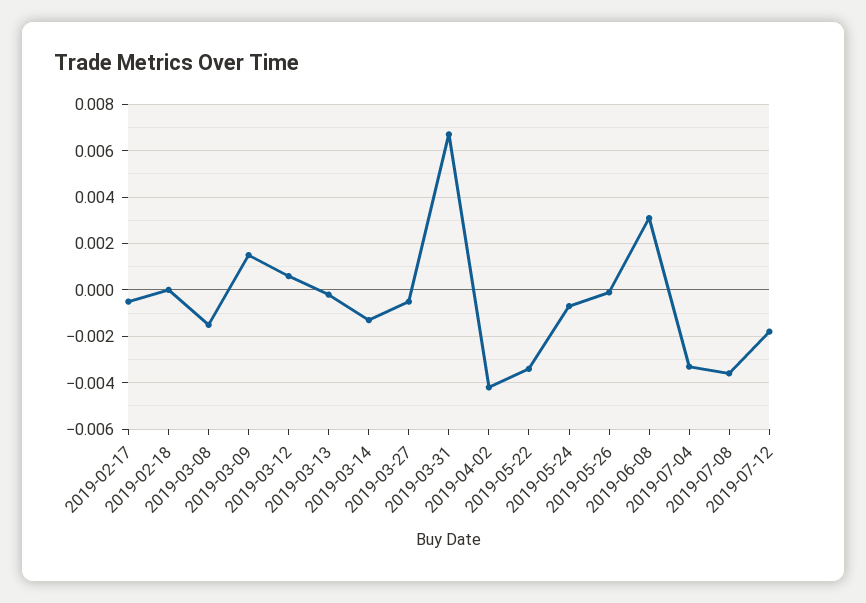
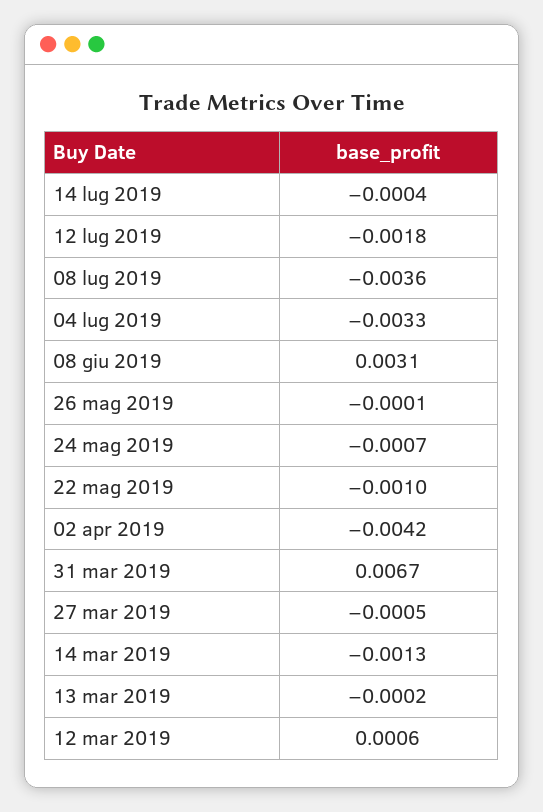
2019-02-17: -0.0005 -> none
2019-02-18: 0 -> none
2019-03-08: -0.0015 -> none
2019-03-09: 0.0015 -> none
2019-05-22: -0.0035 -> -0.001
14 lug 2019: none -> -0.0004

